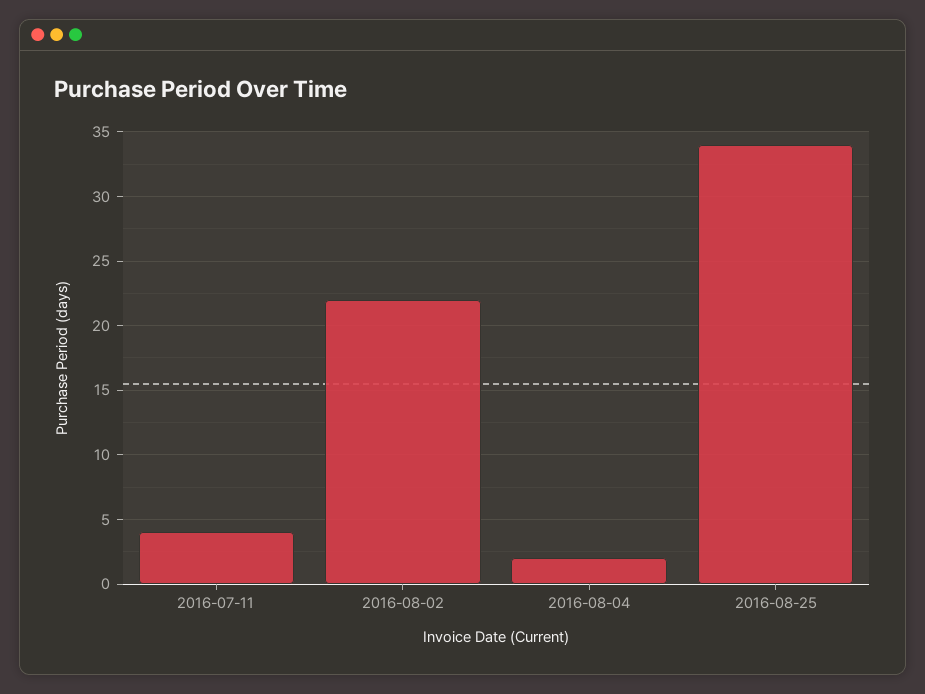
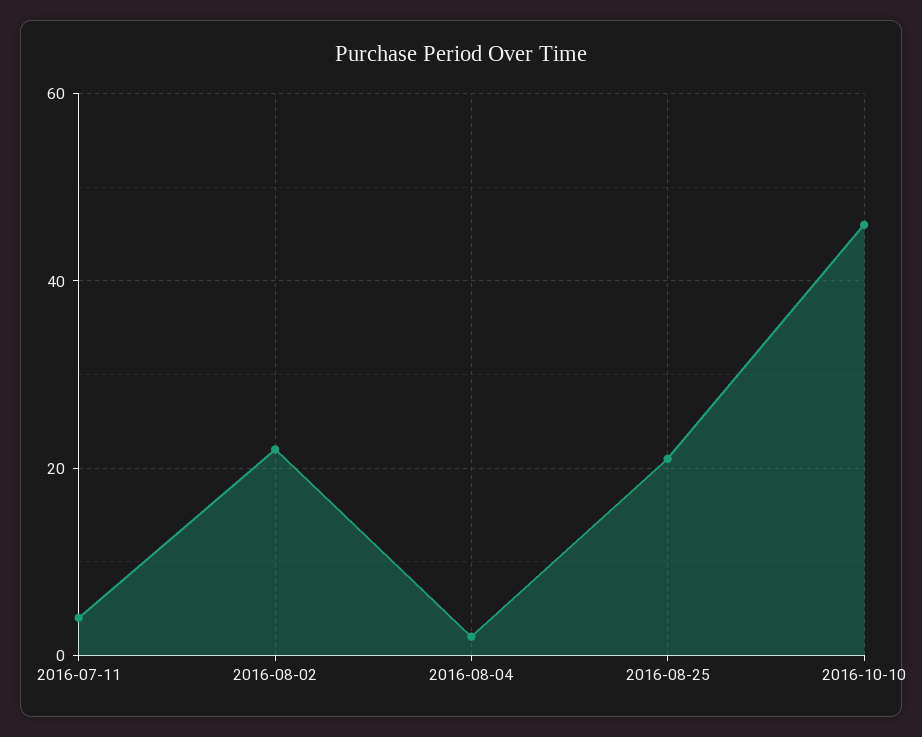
2016-08-25: 34 -> 20
2016-10-10: none -> 45

